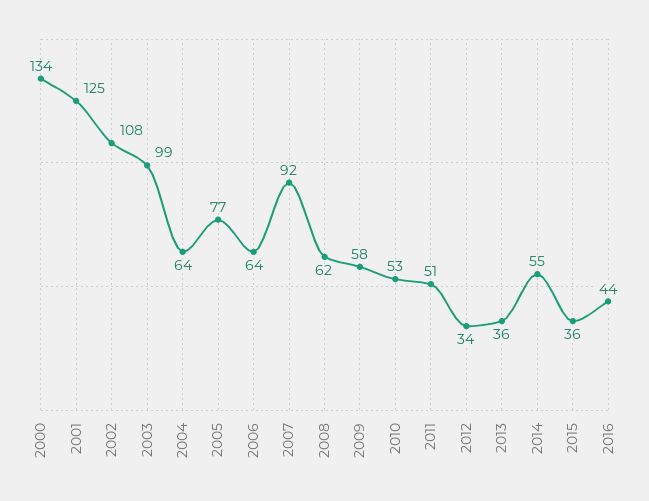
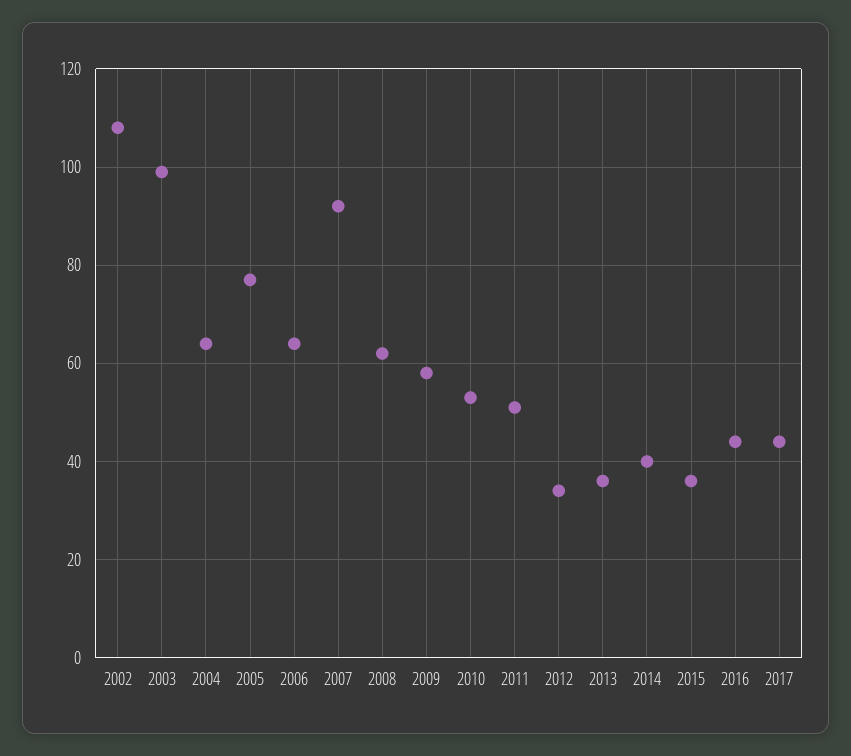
2000: 134 -> none
2001: 125 -> none
2014: 55 -> 40
2017: none -> 45

